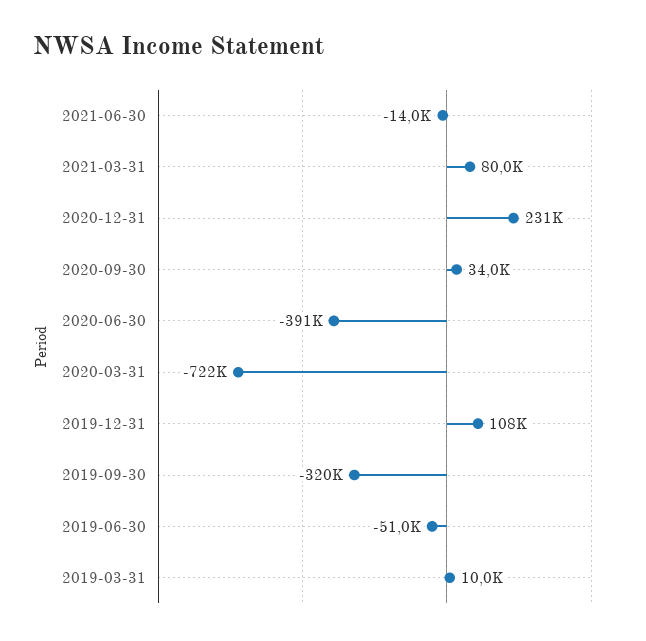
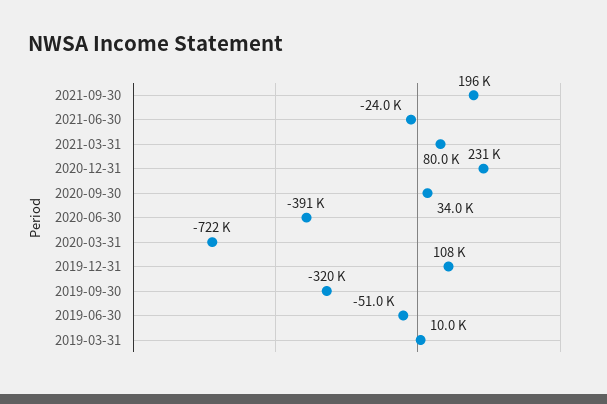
2021-06-30: -14000 -> -24000
2021-09-30: none -> 196000

